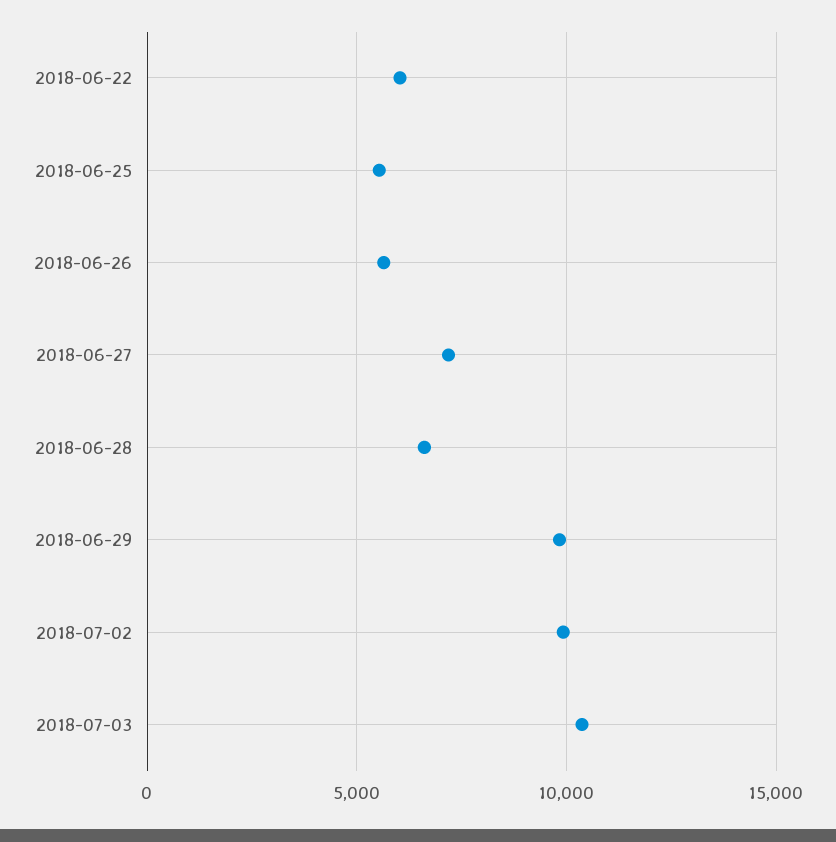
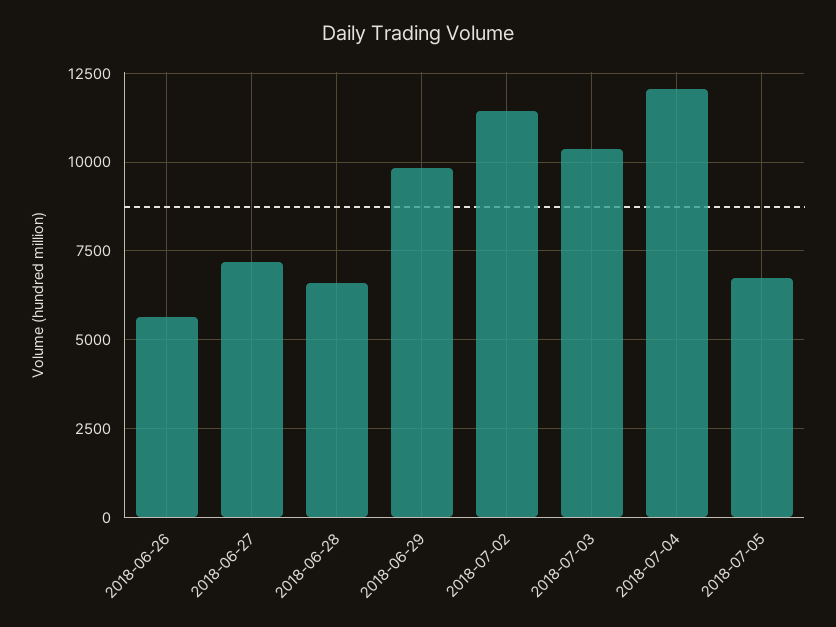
2018-06-22: 6000 -> none
2018-06-25: 5500 -> none
2018-07-02: 10000 -> 11500
2018-07-04: none -> 12000
2018-07-05: none -> 6750

